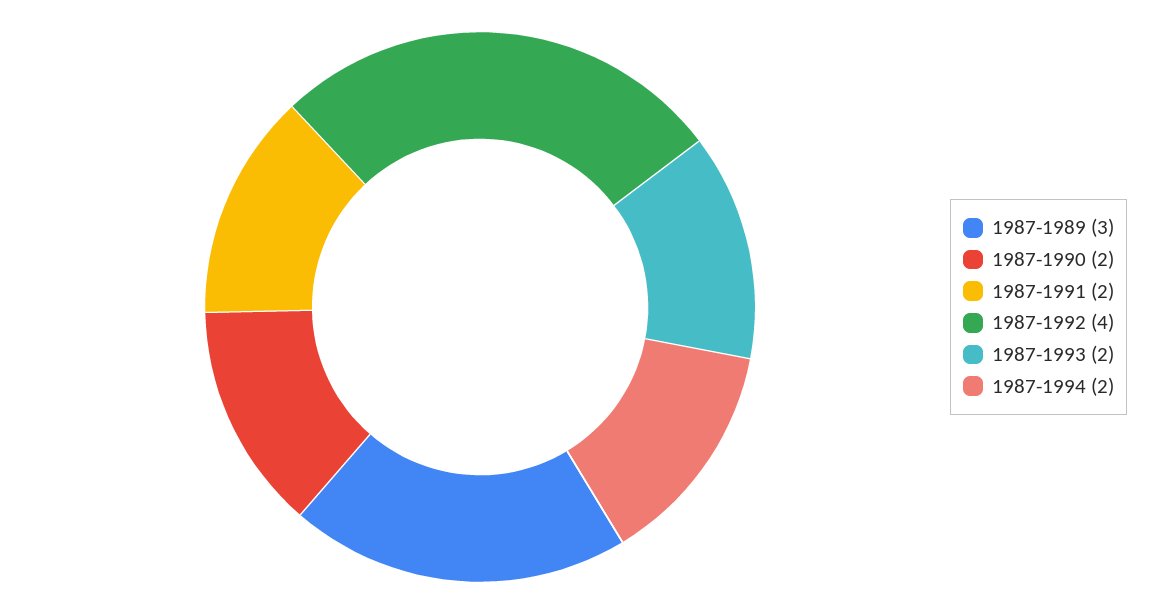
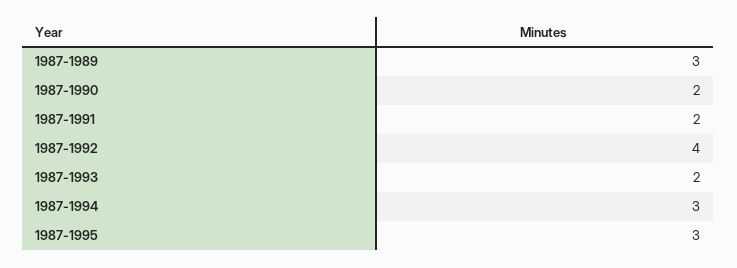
1987-1994: 2 -> 3
1987-1995: none -> 3

